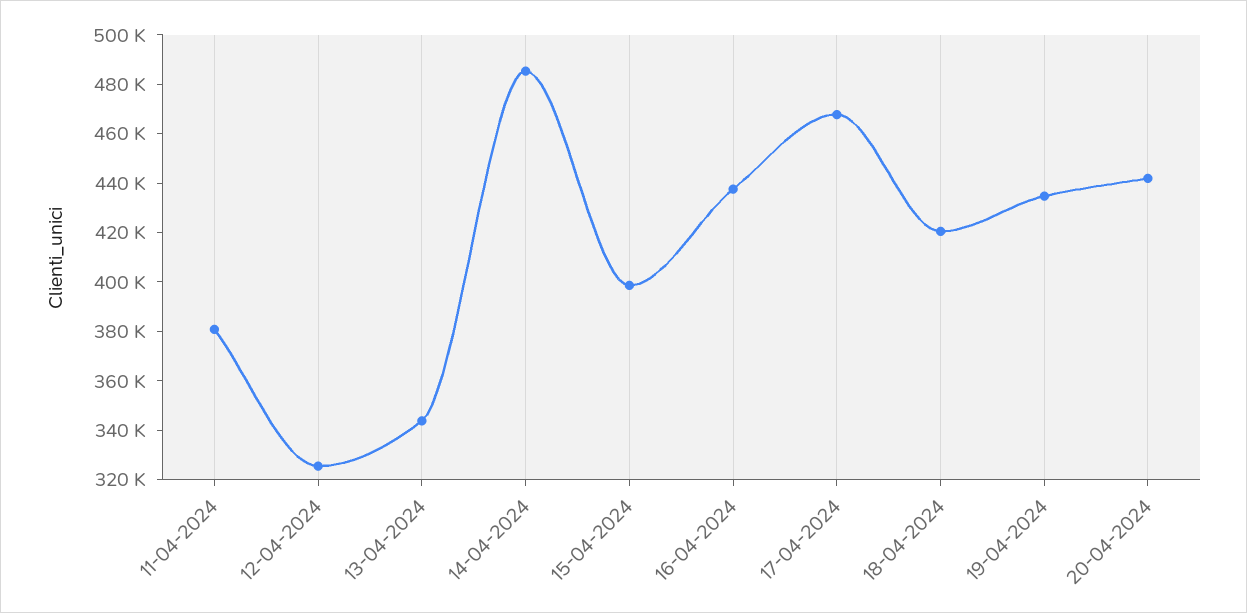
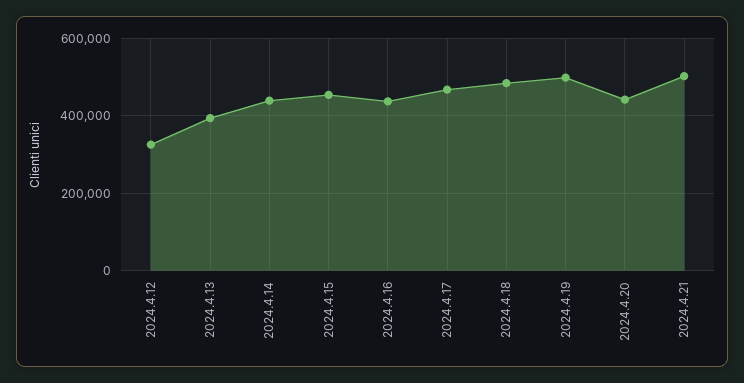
11-04-2024: 380000 -> none
13-04-2024: 345000 -> 400000
14-04-2024: 485000 -> 440000
15-04-2024: 400000 -> 460000
18-04-2024: 420000 -> 480000
19-04-2024: 435000 -> 500000
2024.4.21: none -> 500000

